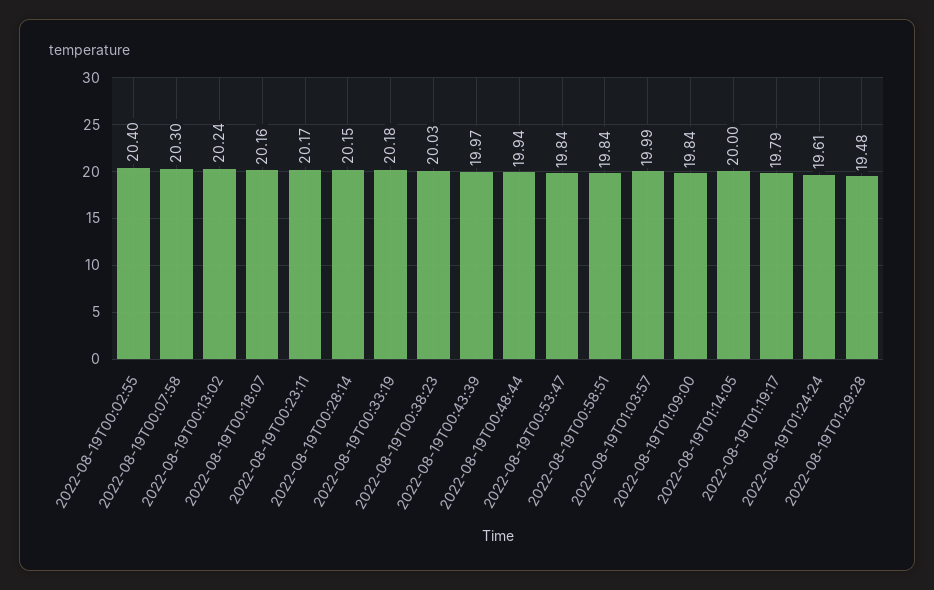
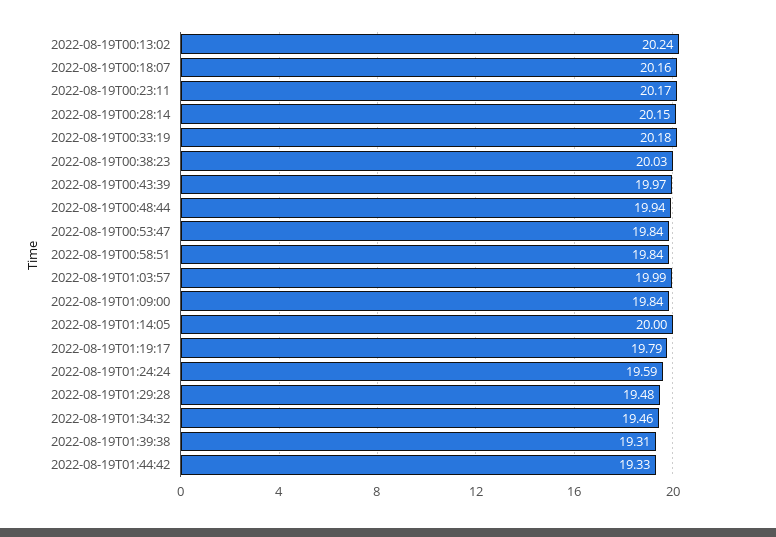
2022-08-19T00:02:55: 20.4 -> none
2022-08-19T00:07:58: 20.3 -> none
2022-08-19T01:24:24: 19.61 -> 19.59
2022-08-19T01:34:32: none -> 19.46
2022-08-19T01:39:38: none -> 19.31
2022-08-19T01:44:42: none -> 19.33

